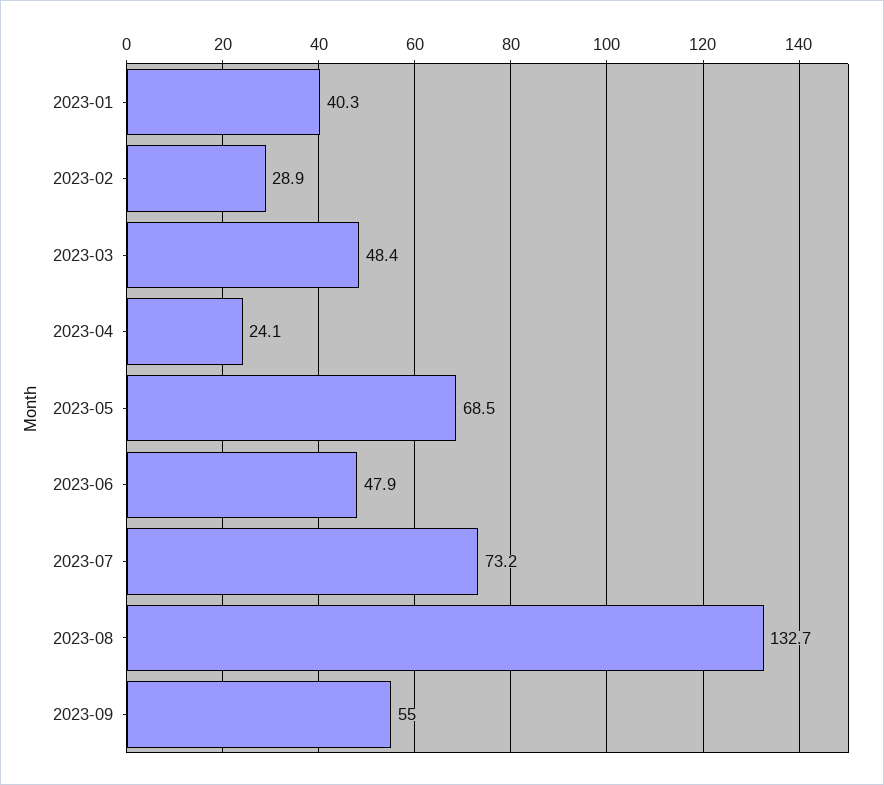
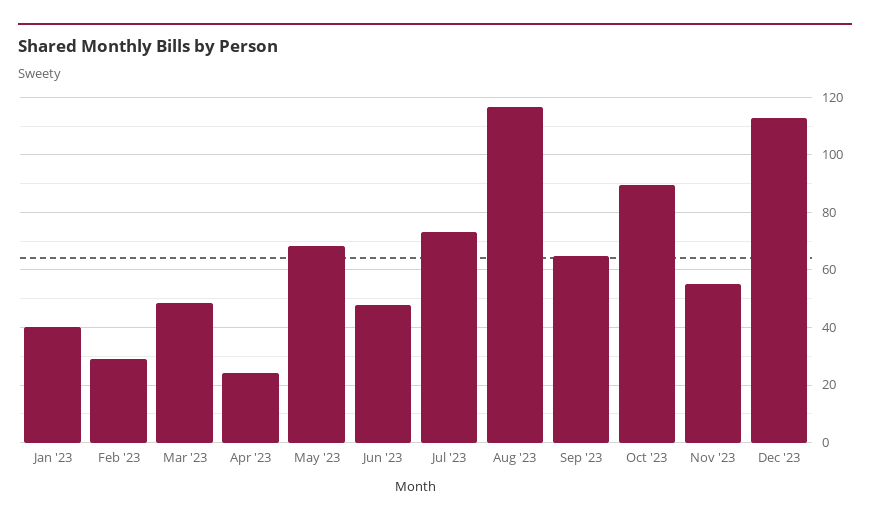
2023-08: 132.7 -> 117.5
2023-09: 55 -> 65
Oct '23: none -> 90
Nov '23: none -> 55
Dec '23: none -> 112.5

